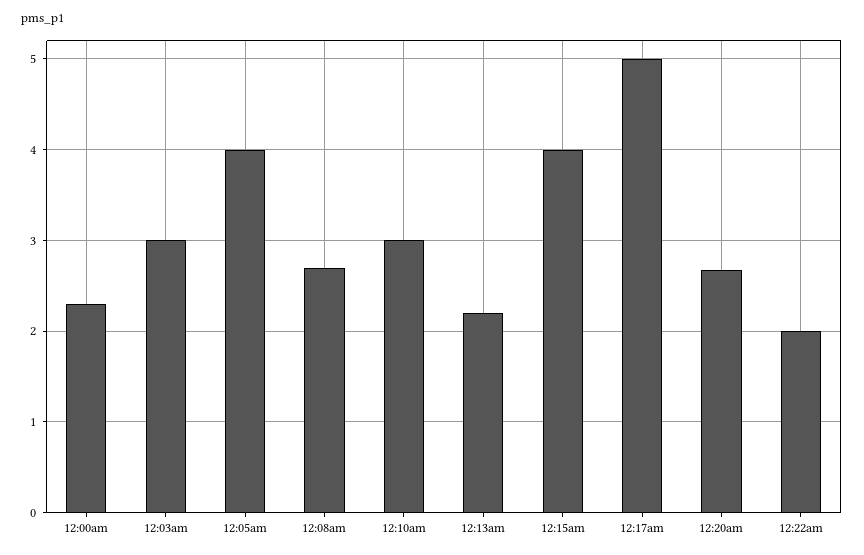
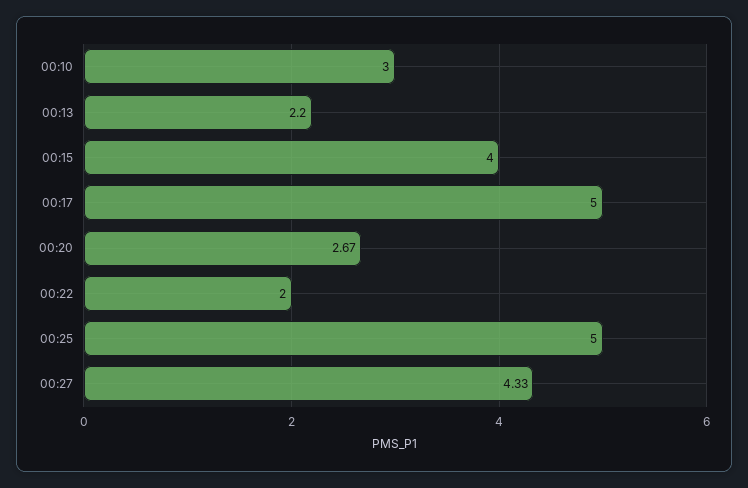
12:00am: 2.3 -> none
12:03am: 3 -> none
12:05am: 4 -> none
12:08am: 2.7 -> none
00:25: none -> 5
00:27: none -> 4.33

